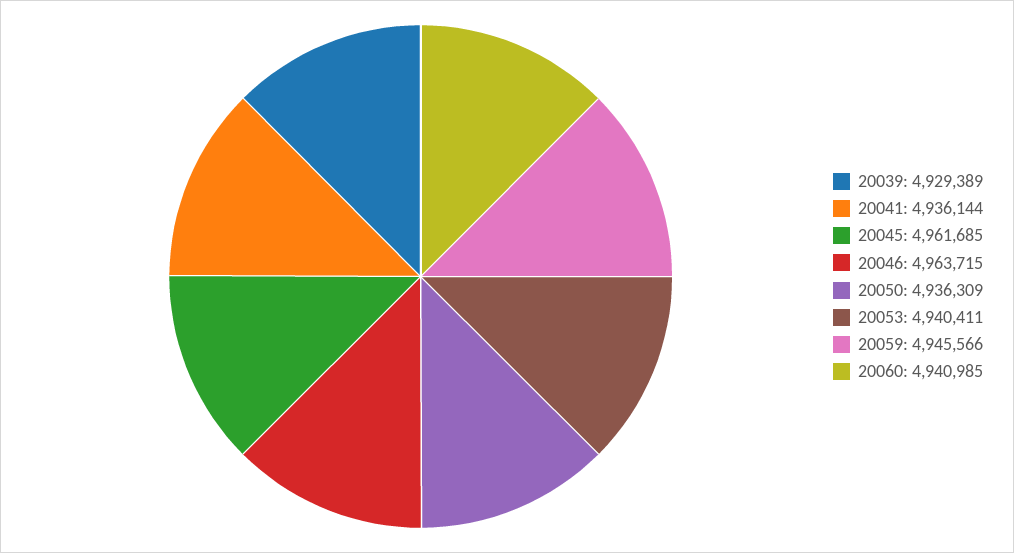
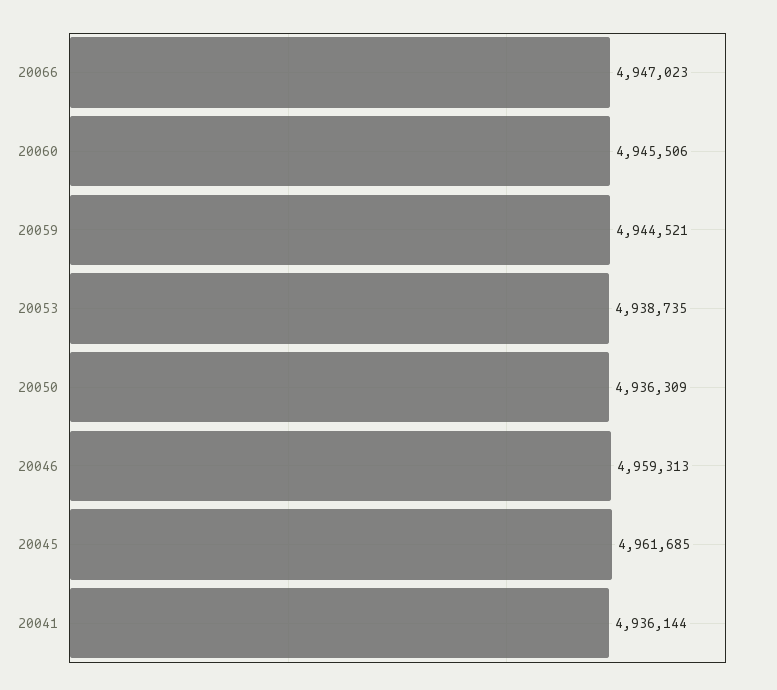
20039: 4929389 -> none
20046: 4963715 -> 4959313
20053: 4940411 -> 4938735
20059: 4945566 -> 4944521
20060: 4940985 -> 4945506
20066: none -> 4947023

